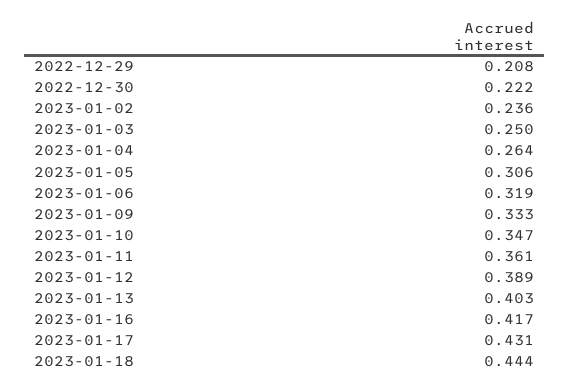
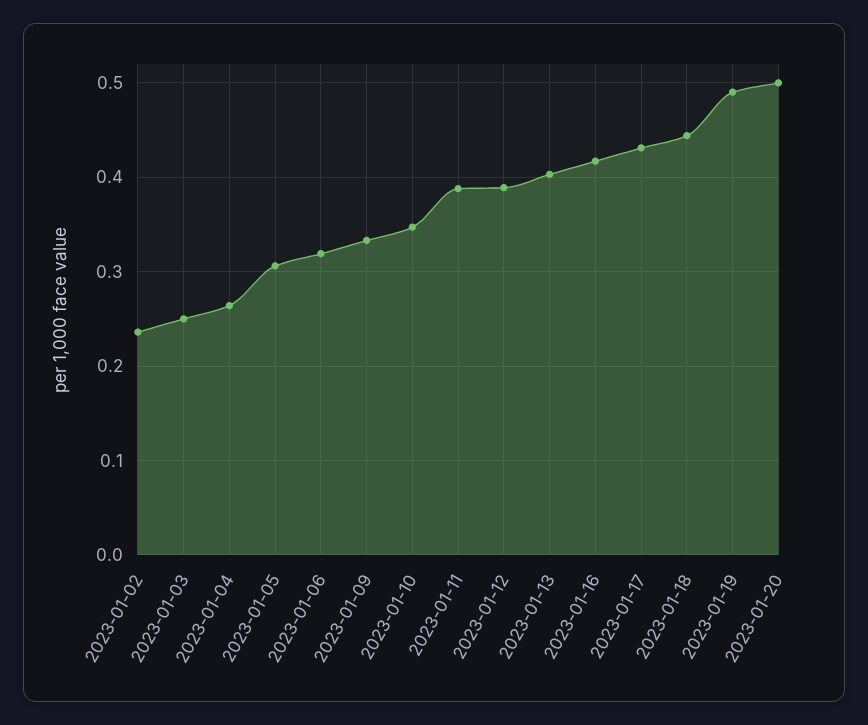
2022-12-29: 0.208 -> none
2022-12-30: 0.222 -> none
2023-01-11: 0.361 -> 0.39
2023-01-19: none -> 0.49
2023-01-20: none -> 0.5

